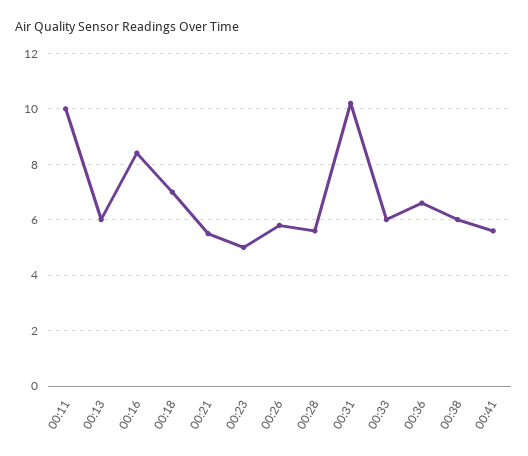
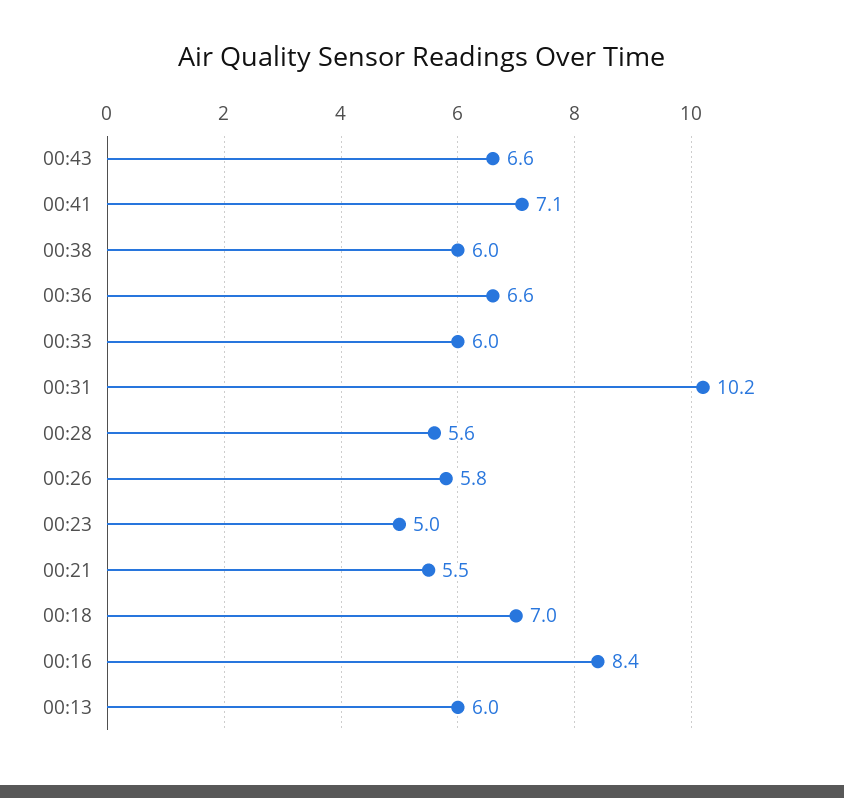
00:11: 10 -> none
00:41: 5.5 -> 7.1
00:43: none -> 6.6

